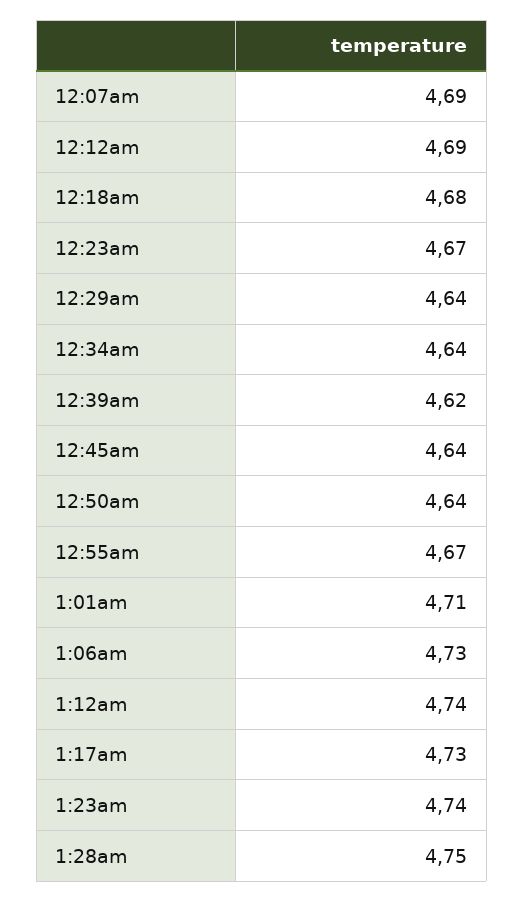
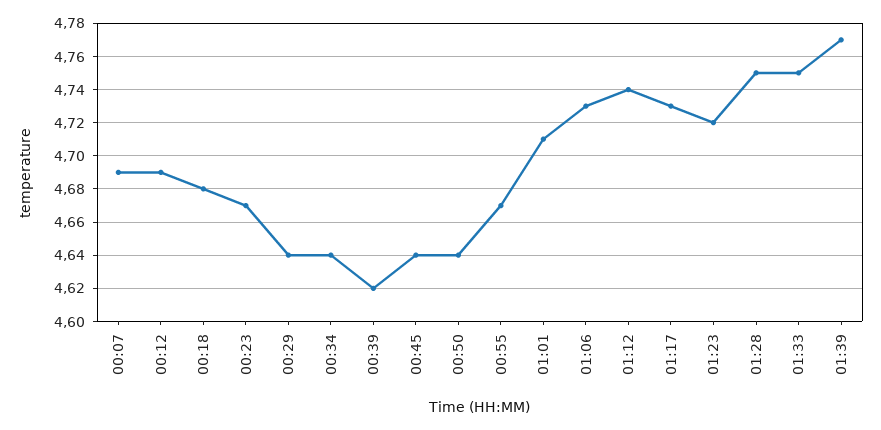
1:23am: 4.74 -> 4.72
01:33: none -> 4.75
01:39: none -> 4.77

